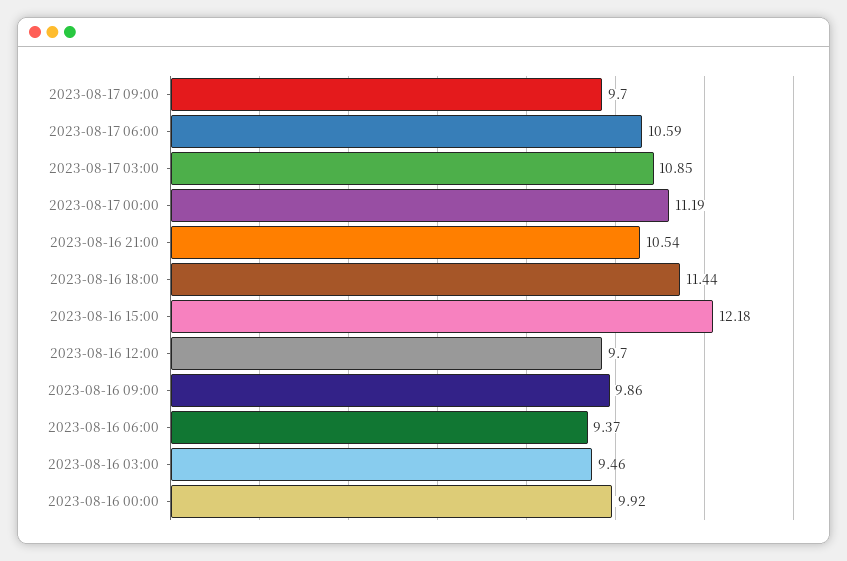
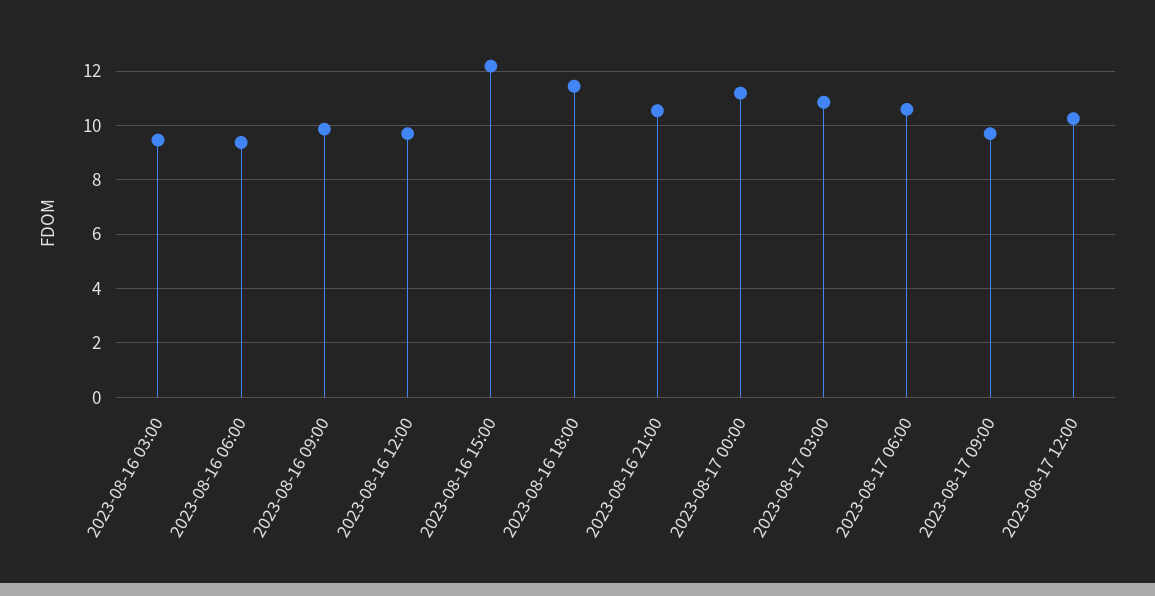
2023-08-16 00:00: 9.92 -> none
2023-08-17 12:00: none -> 10.25

